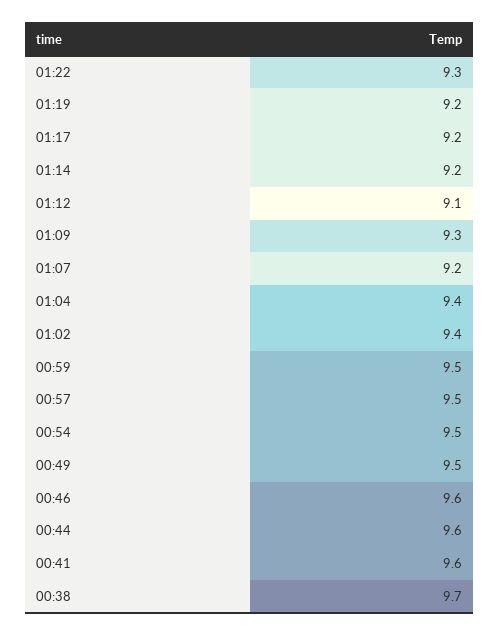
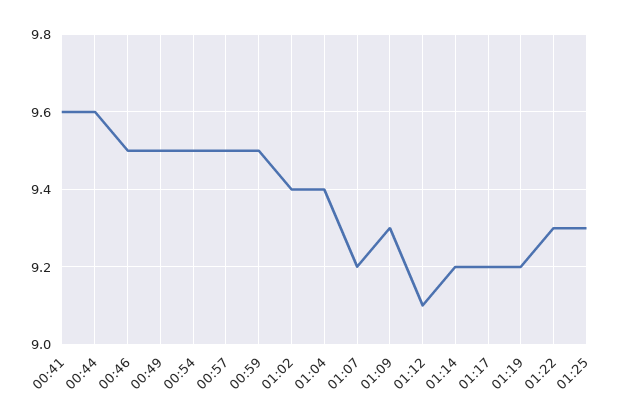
00:46: 9.6 -> 9.5
00:38: 9.7 -> none
01:25: none -> 9.3

